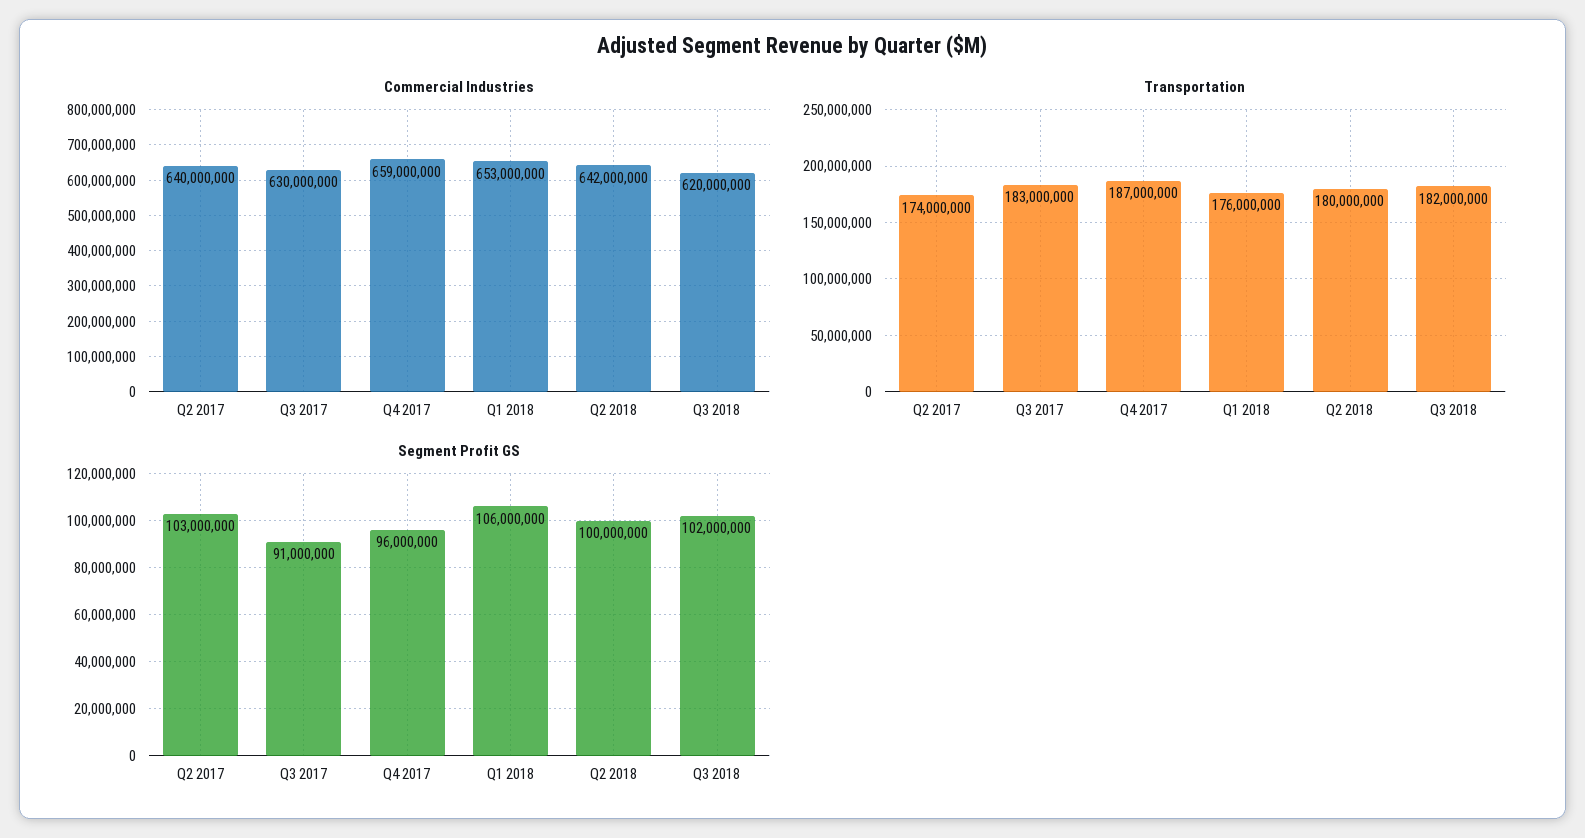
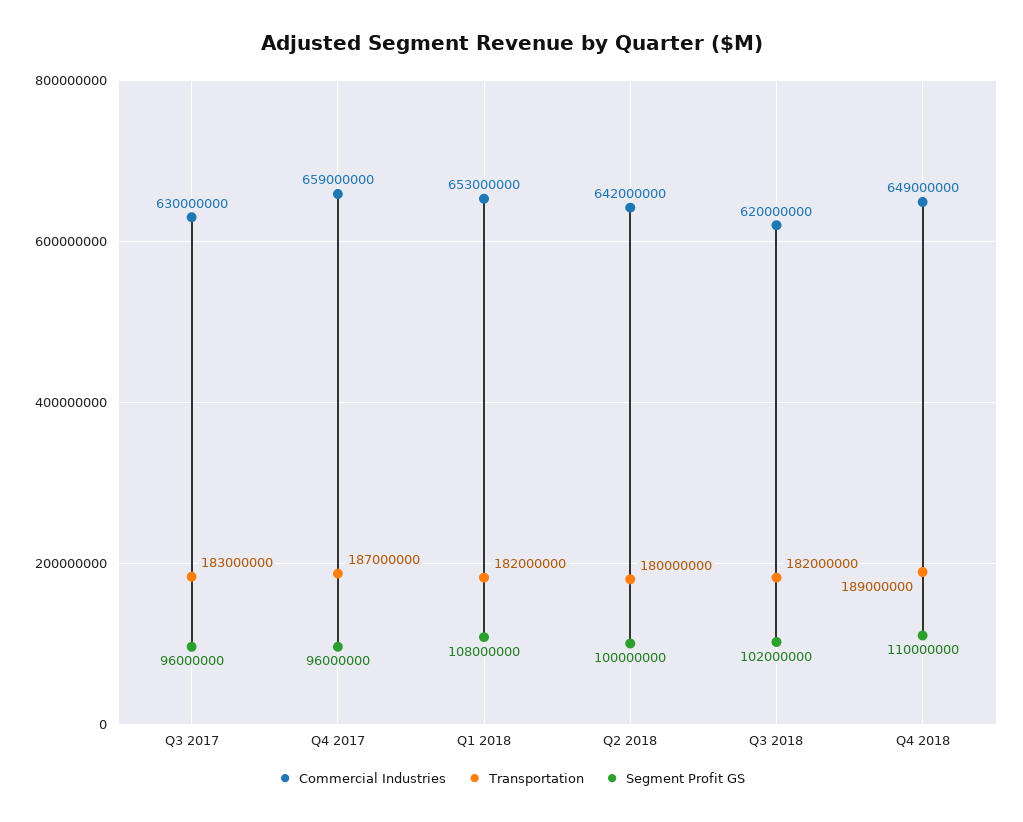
Commercial Industries, Q2 2017: 640000000 -> none
Transportation, Q2 2017: 174000000 -> none
Transportation, Q1 2018: 176000000 -> 182000000
Segment Profit GS, Q2 2017: 103000000 -> none
Segment Profit GS, Q3 2017: 91000000 -> 96000000
Segment Profit GS, Q1 2018: 106000000 -> 108000000
Commercial Industries, Q4 2018: none -> 649000000
Transportation, Q4 2018: none -> 189000000
Segment Profit GS, Q4 2018: none -> 110000000

